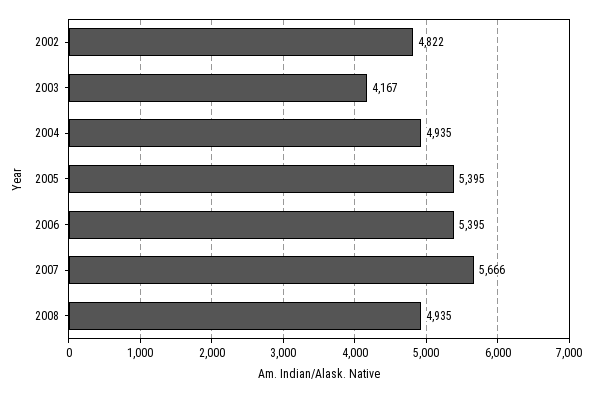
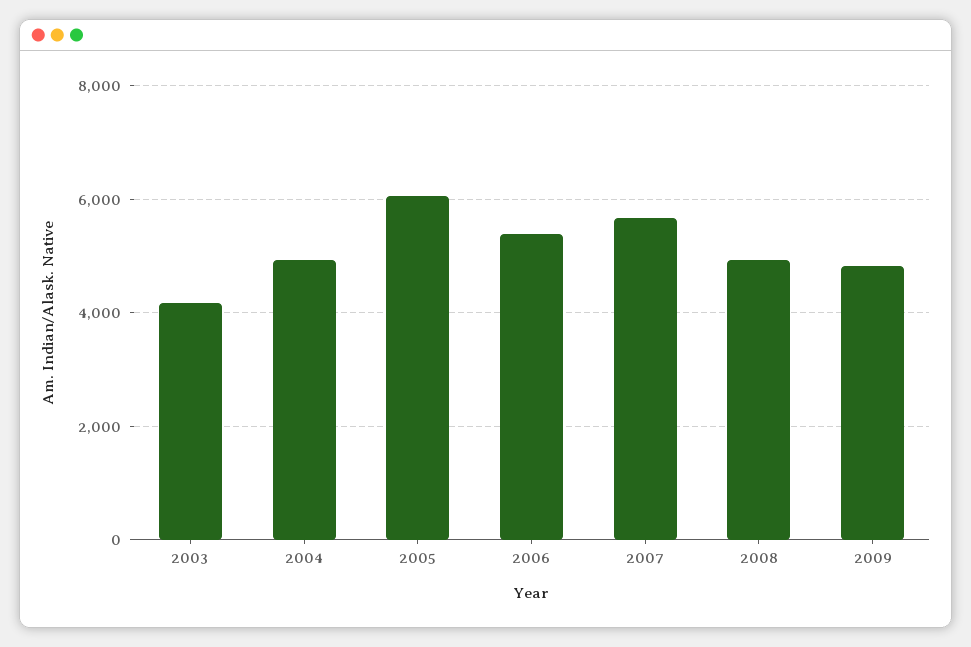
2002: 4822 -> none
2005: 5395 -> 6000
2009: none -> 4800

